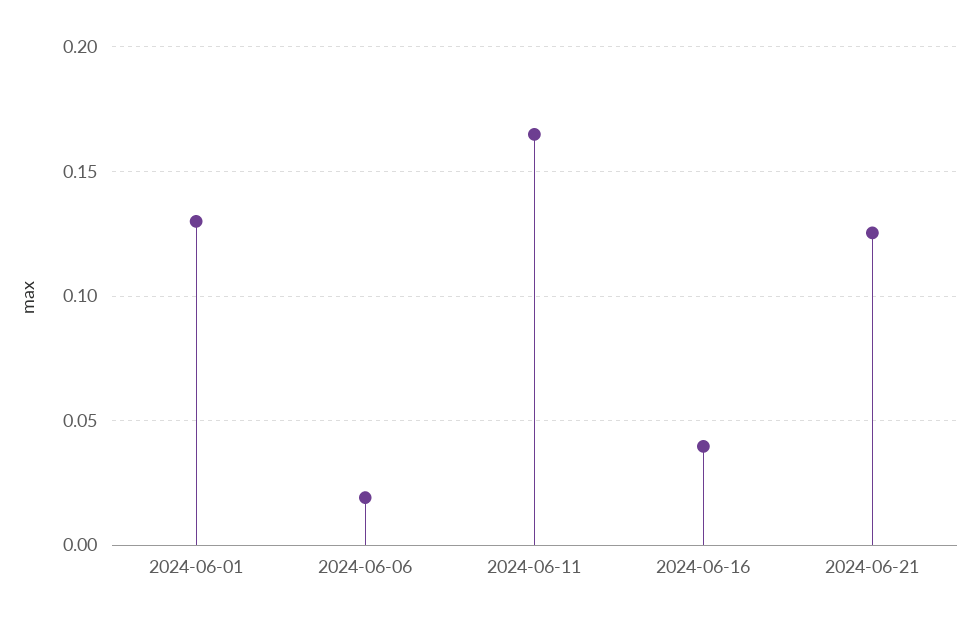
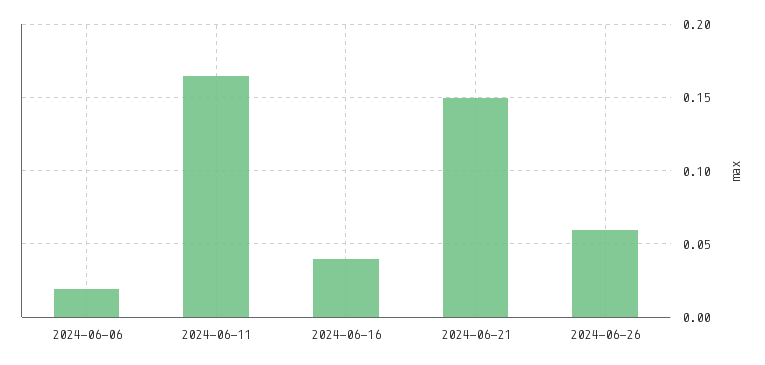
2024-06-01: 0.13 -> none
2024-06-21: 0.125 -> 0.15
2024-06-26: none -> 0.06

